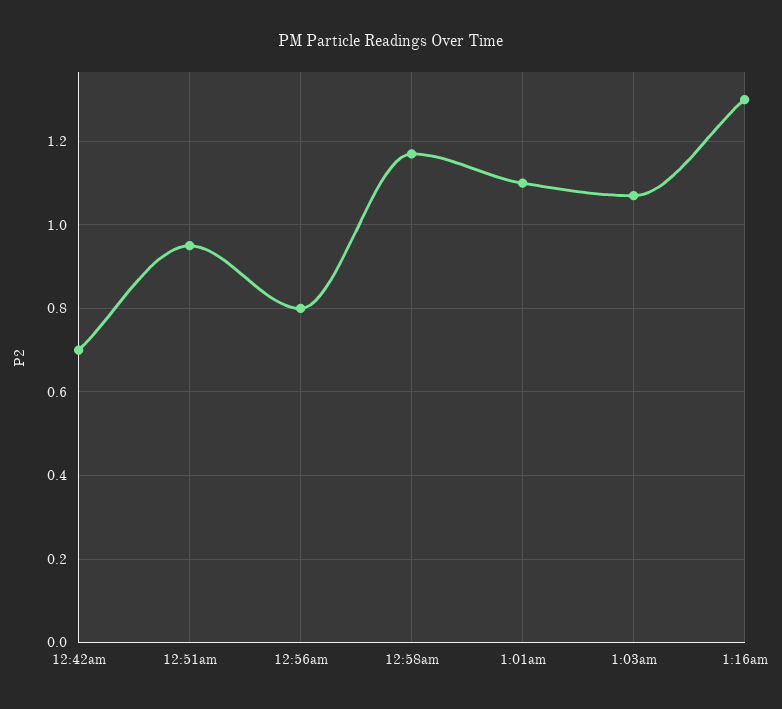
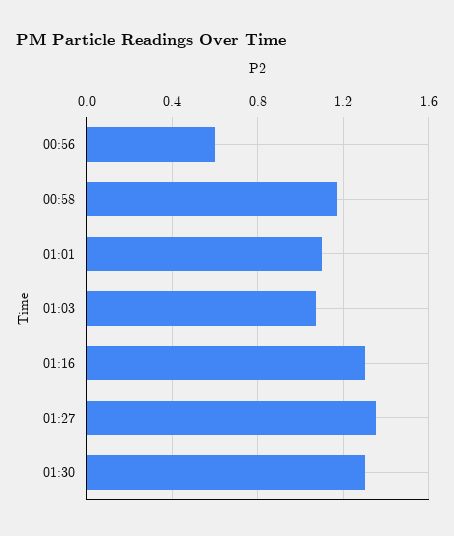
12:42am: 0.7 -> none
12:51am: 0.95 -> none
12:56am: 0.8 -> 0.6
01:27: none -> 1.35
01:30: none -> 1.3

